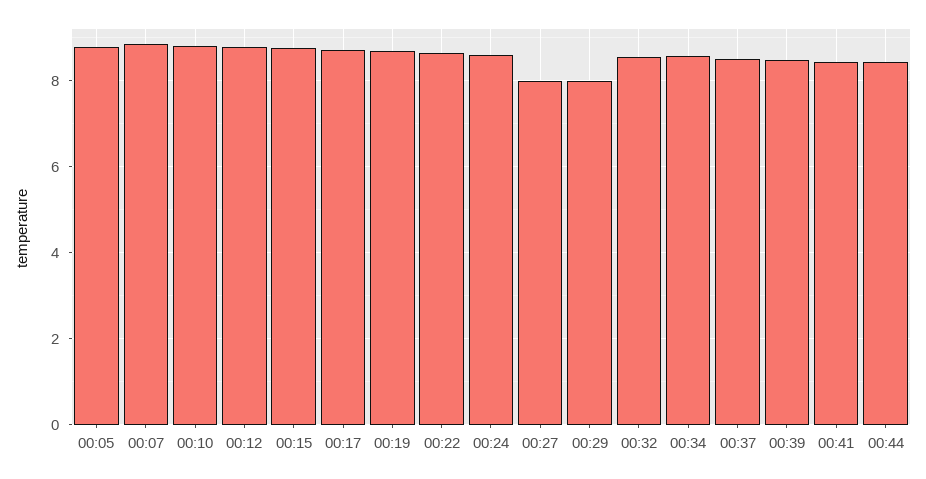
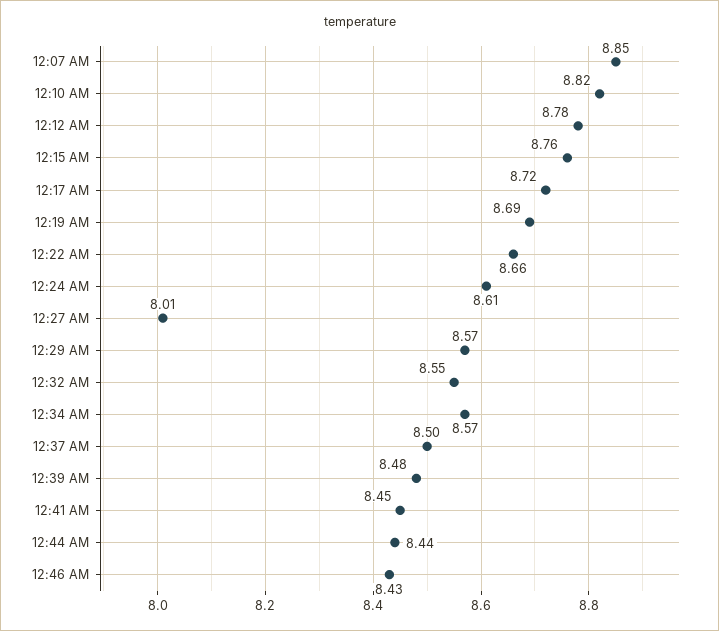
00:05: 8.8 -> none
00:29: 8 -> 8.57
12:46 AM: none -> 8.43

